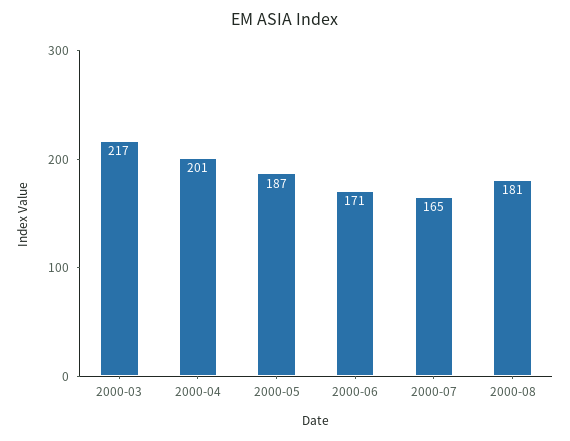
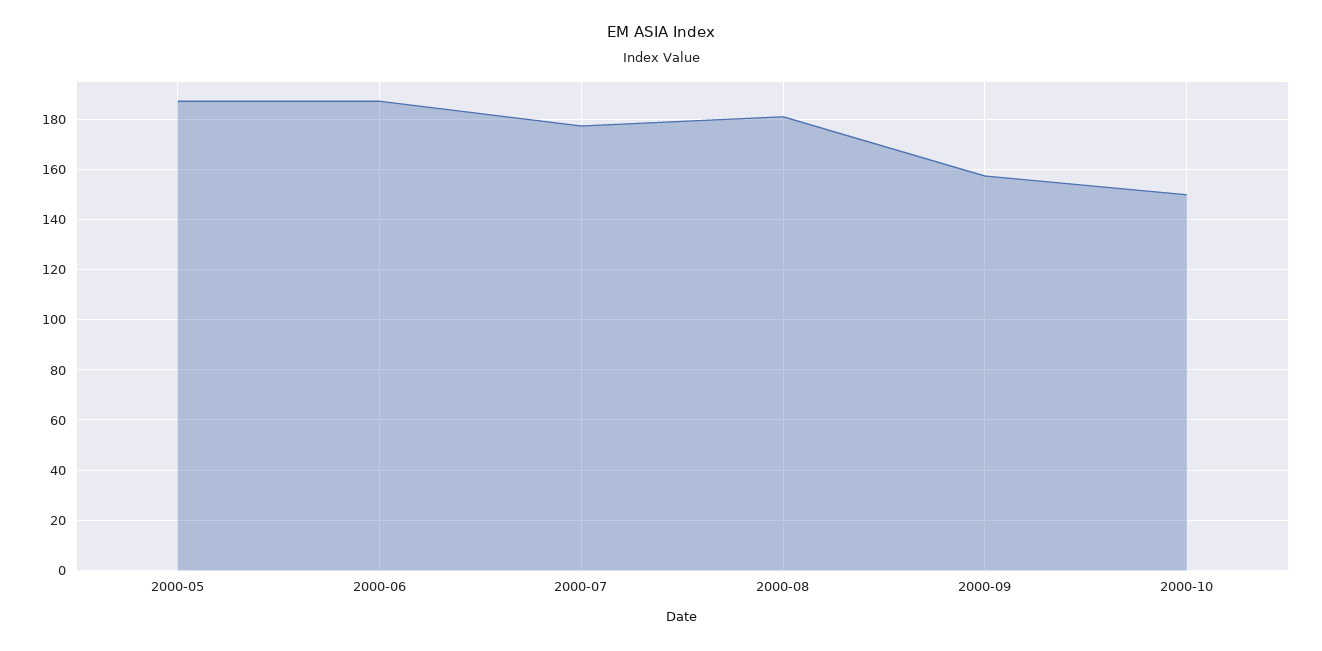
2000-03: 217 -> none
2000-04: 201 -> none
2000-06: 171 -> 187.5
2000-07: 165 -> 177.5
2000-09: none -> 157.5
2000-10: none -> 150

